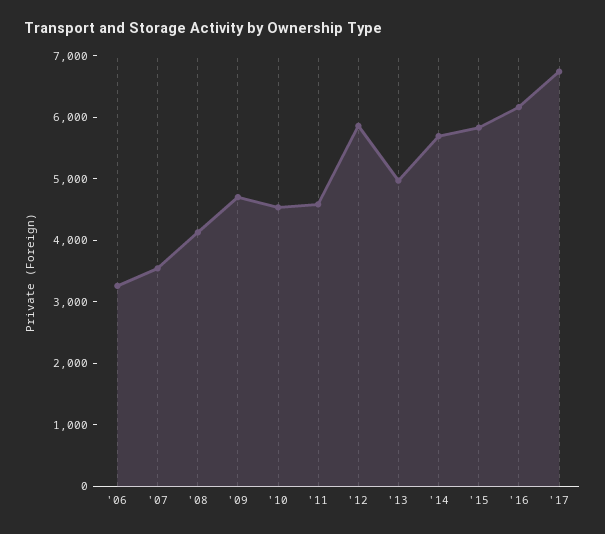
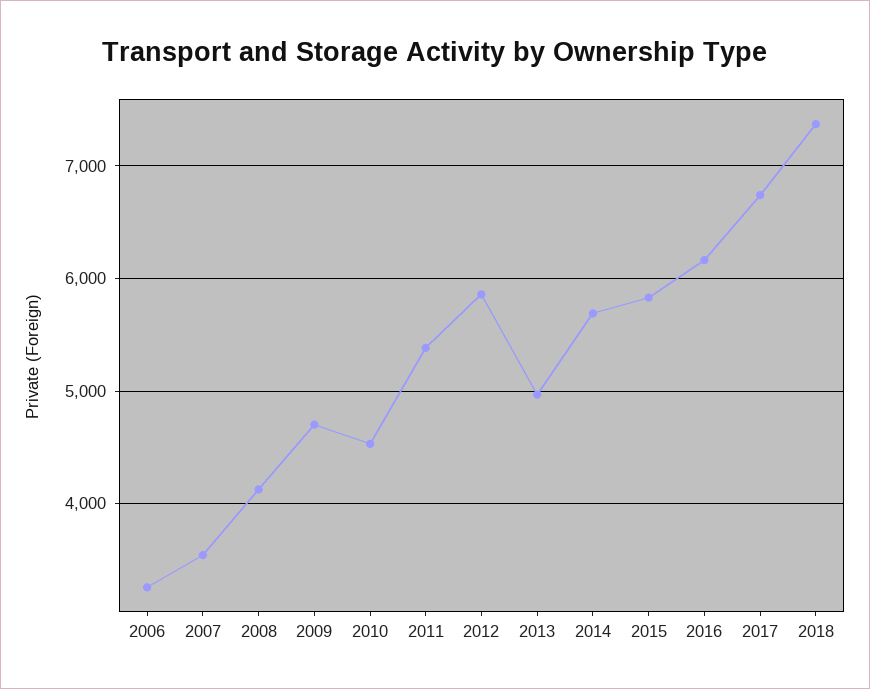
'11: 4600 -> 5400
2018: none -> 7400

